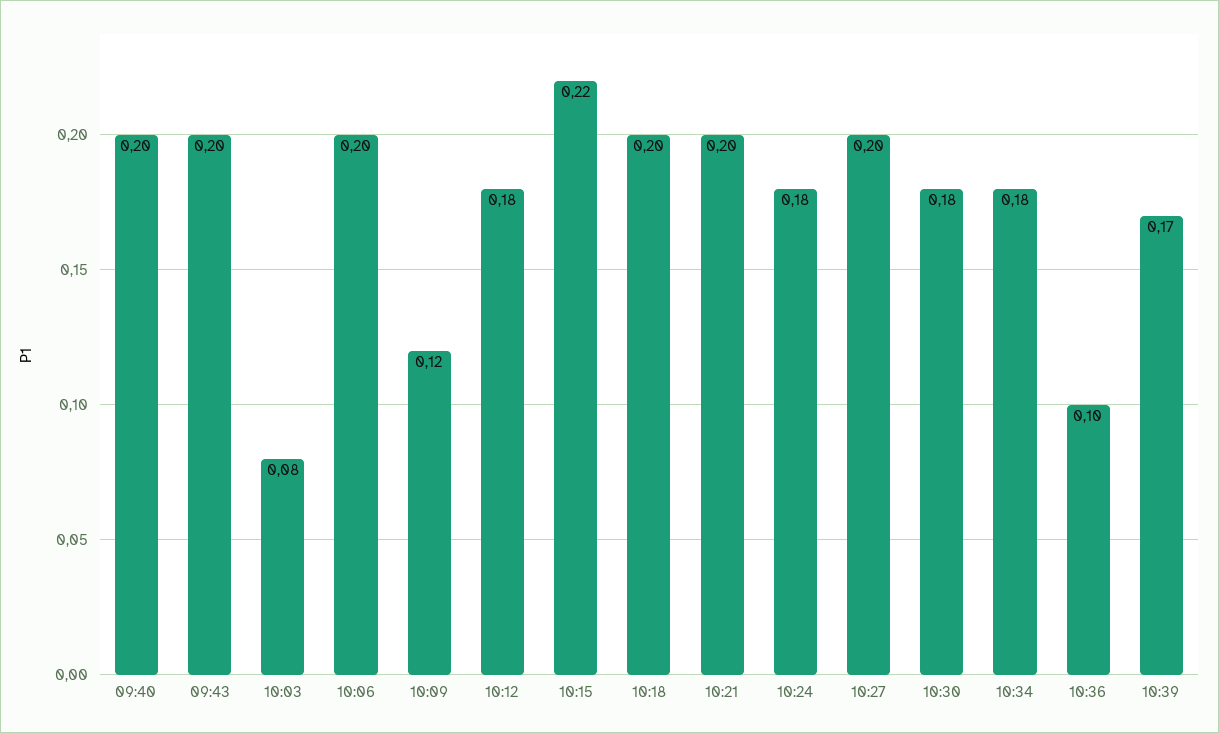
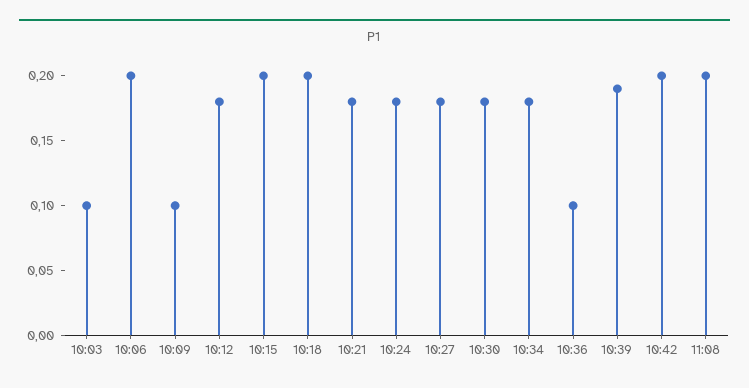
09:40: 0.2 -> none
09:43: 0.2 -> none
10:03: 0.08 -> 0.1
10:09: 0.12 -> 0.1
10:15: 0.22 -> 0.2
10:21: 0.2 -> 0.18
10:27: 0.2 -> 0.18
10:39: 0.17 -> 0.19
10:42: none -> 0.2
11:08: none -> 0.2

